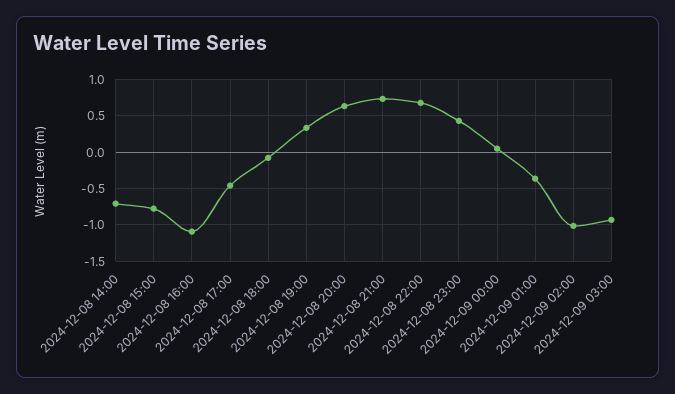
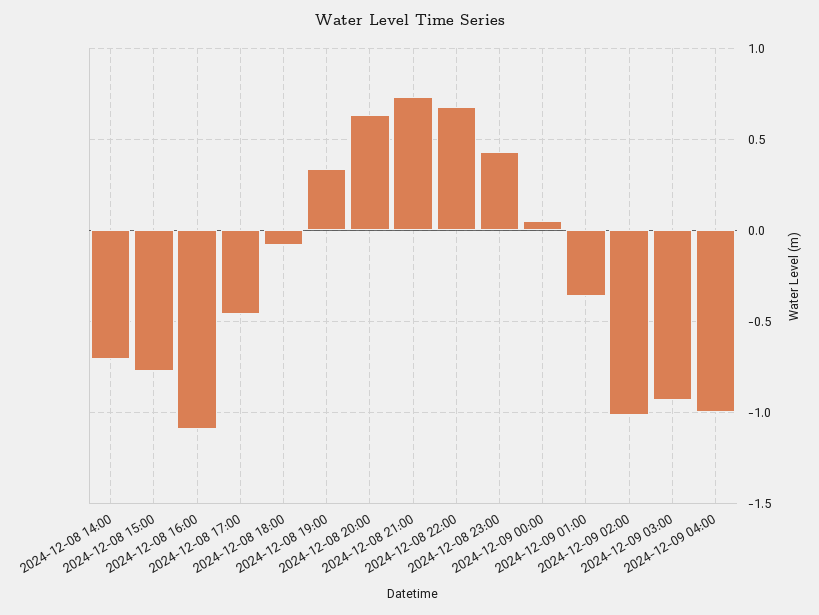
2024-12-09 04:00: none -> -1

